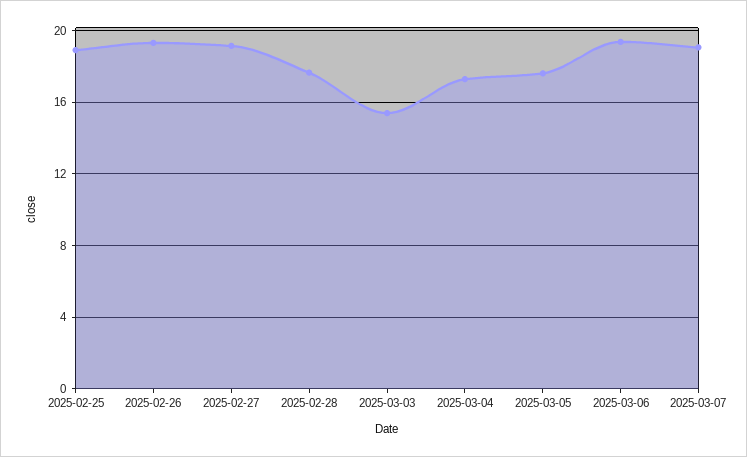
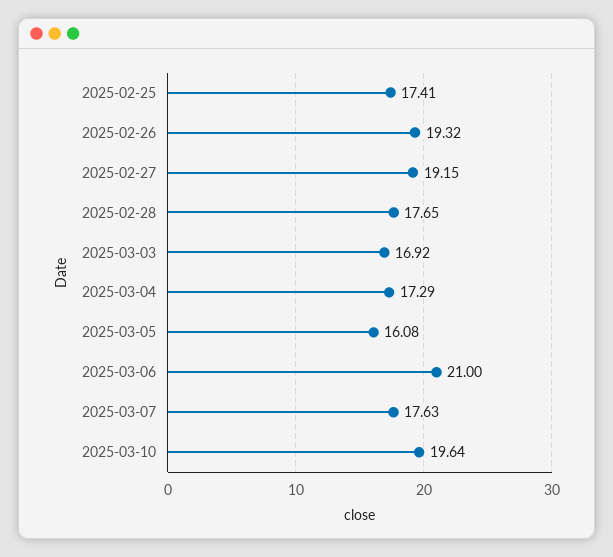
2025-02-25: 19 -> 17.41
2025-03-03: 15.5 -> 16.92
2025-03-05: 17.5 -> 16.08
2025-03-06: 19.5 -> 21
2025-03-07: 19 -> 17.63
2025-03-10: none -> 19.64

